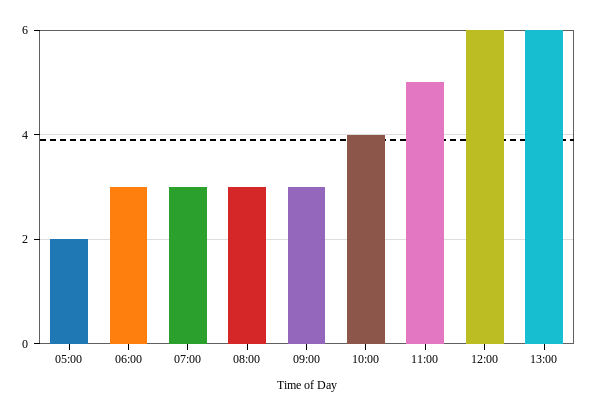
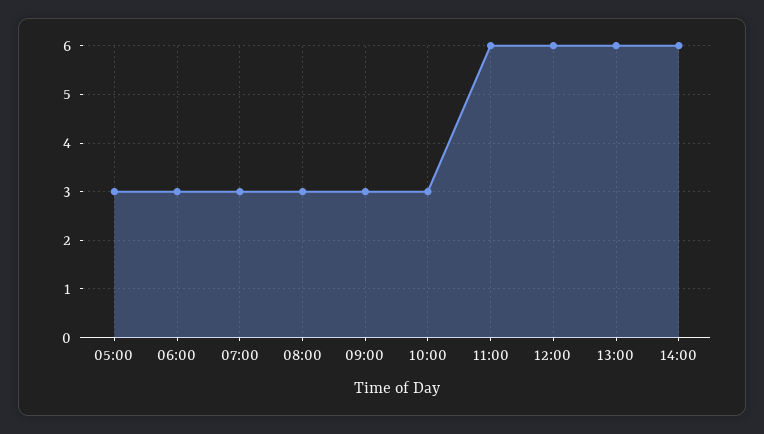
05:00: 2 -> 3
10:00: 4 -> 3
11:00: 5 -> 6
14:00: none -> 6

